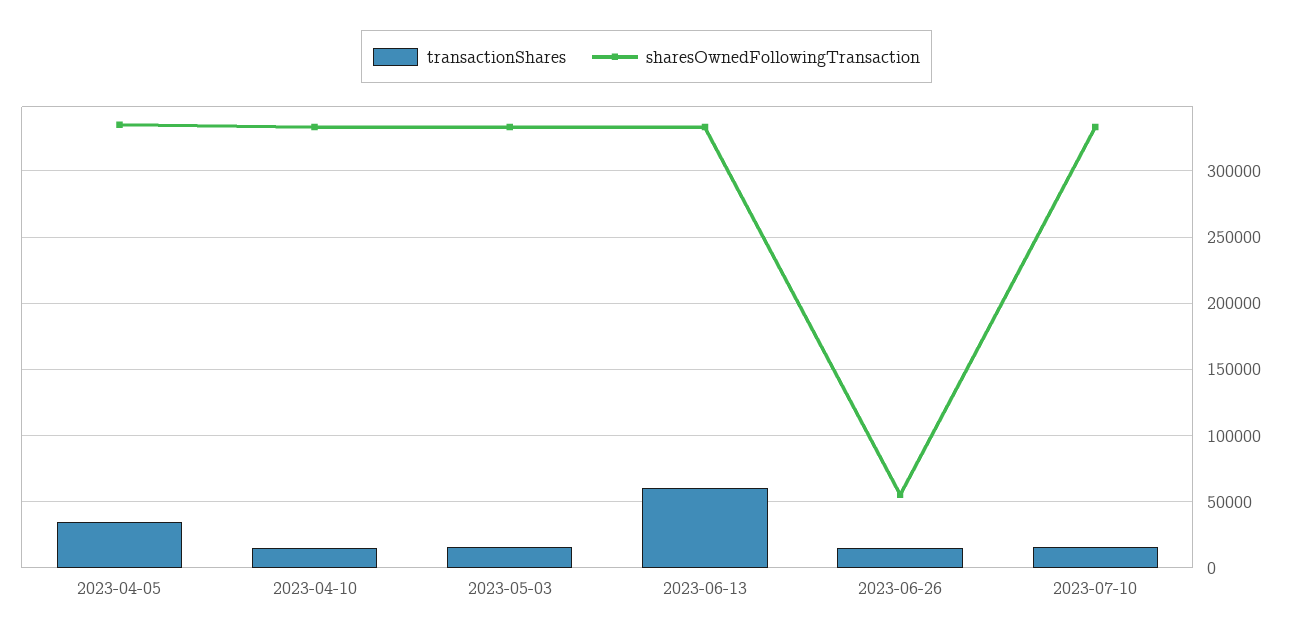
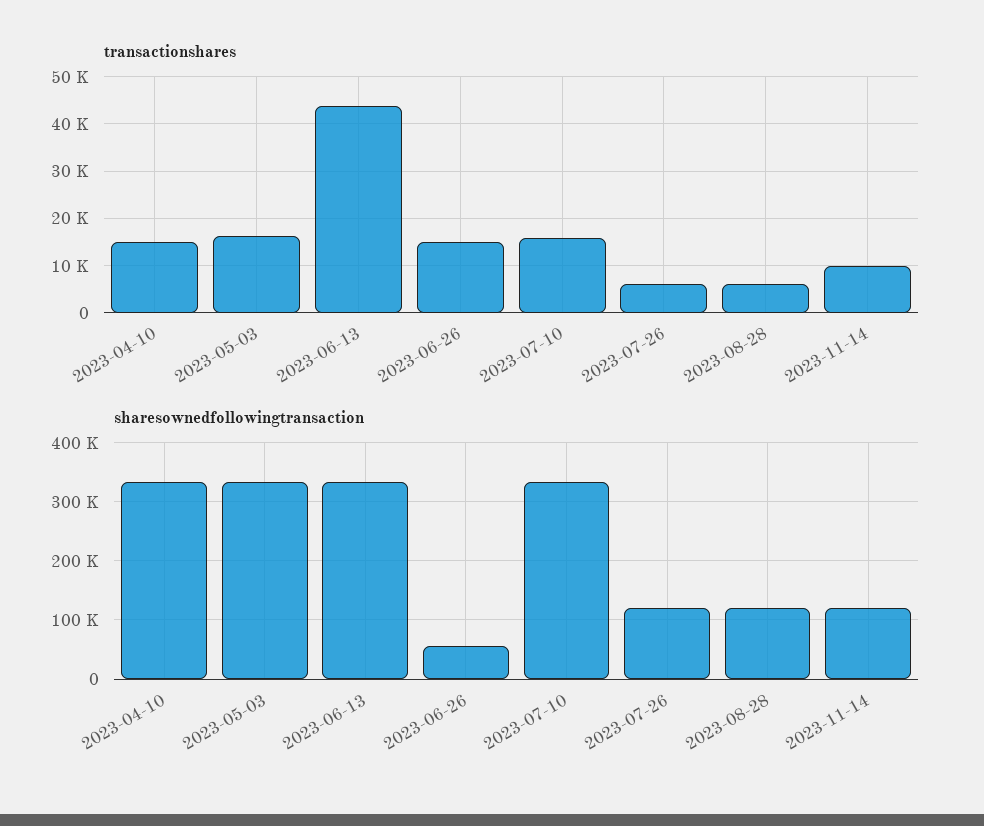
transactionShares, 2023-04-05: 35000 -> none
sharesOwnedFollowingTransaction, 2023-04-05: 335000 -> none
transactionShares, 2023-06-13: 60000 -> 44000
transactionShares, 2023-07-26: none -> 6000
transactionShares, 2023-08-28: none -> 6000
transactionShares, 2023-11-14: none -> 10000
sharesOwnedFollowingTransaction, 2023-07-26: none -> 120000
sharesOwnedFollowingTransaction, 2023-08-28: none -> 120000
sharesOwnedFollowingTransaction, 2023-11-14: none -> 120000

